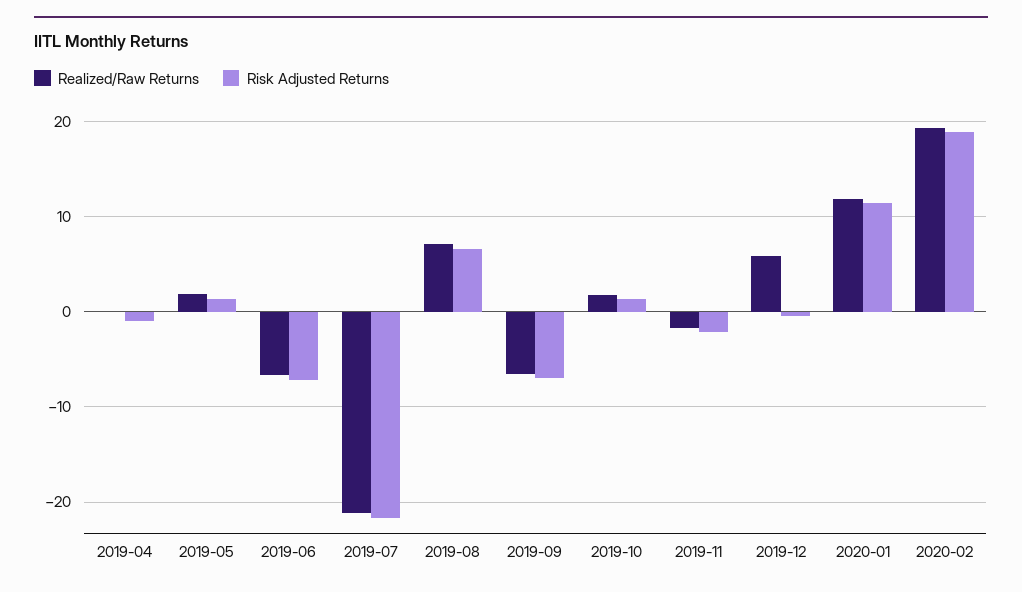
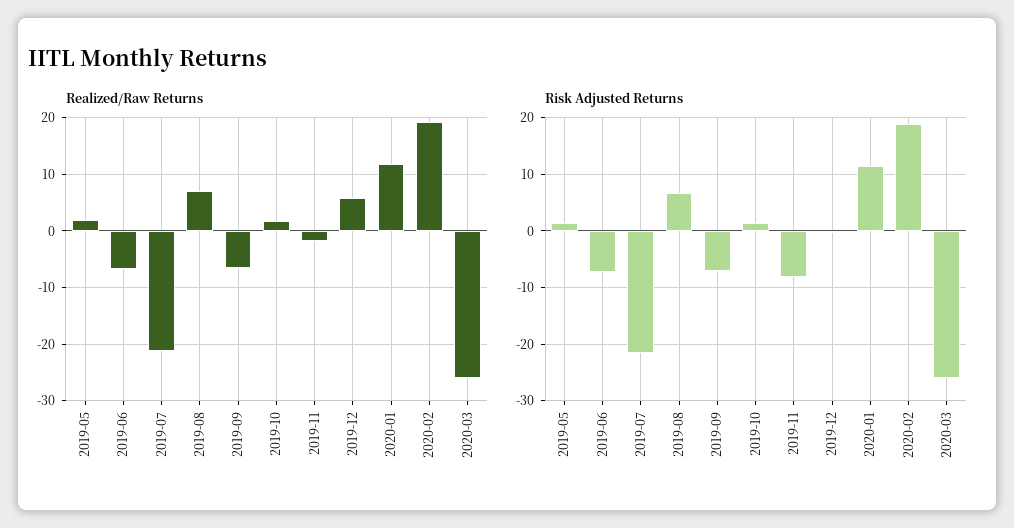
Realized/Raw Returns, 2019-04: 0 -> none
Risk Adjusted Returns, 2019-04: -1 -> none
Risk Adjusted Returns, 2019-11: -2 -> -8
Realized/Raw Returns, 2020-03: none -> -26
Risk Adjusted Returns, 2020-03: none -> -26

